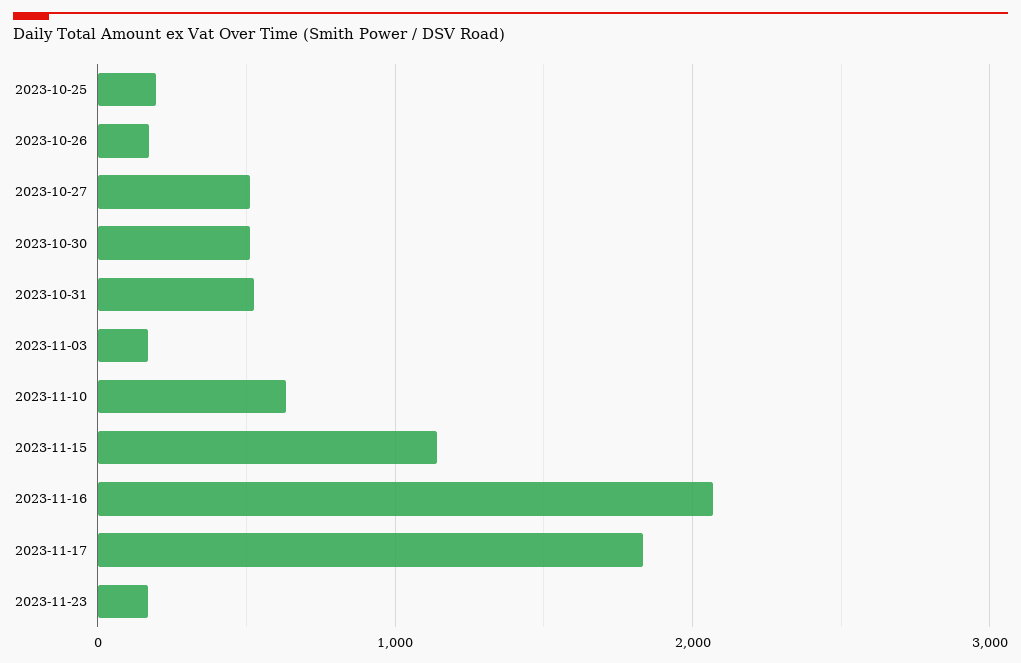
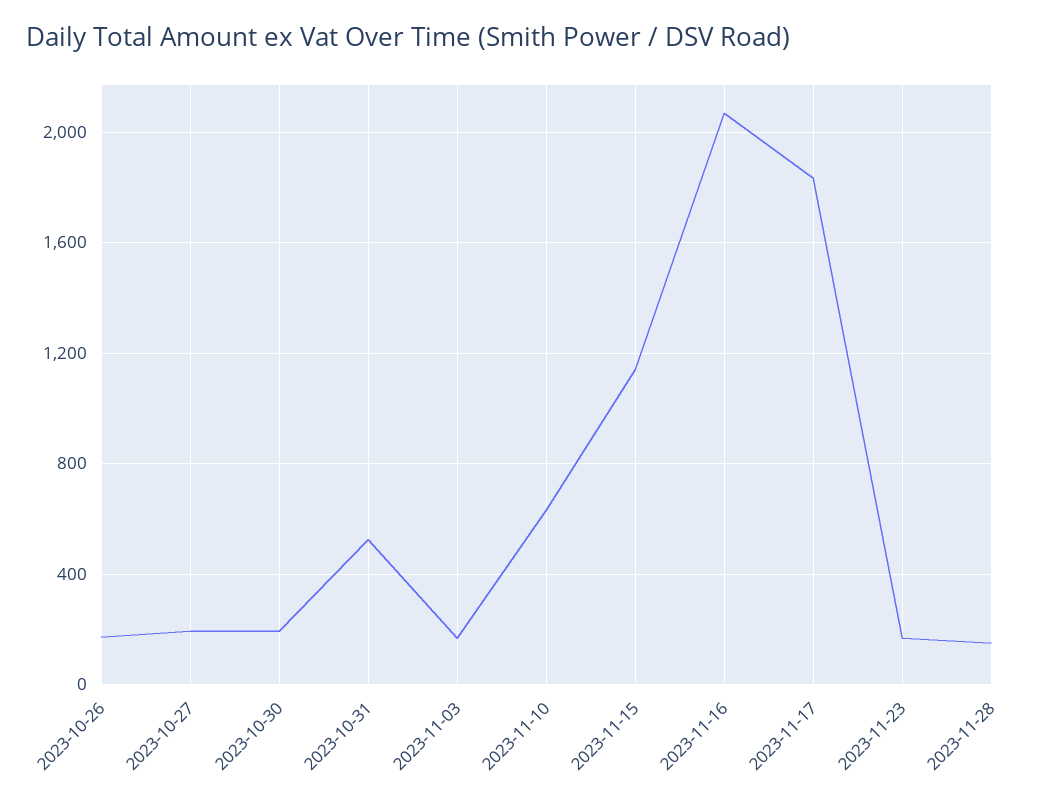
2023-10-25: 200 -> none
2023-10-27: 500 -> 200
2023-10-30: 500 -> 200
2023-11-28: none -> 150

